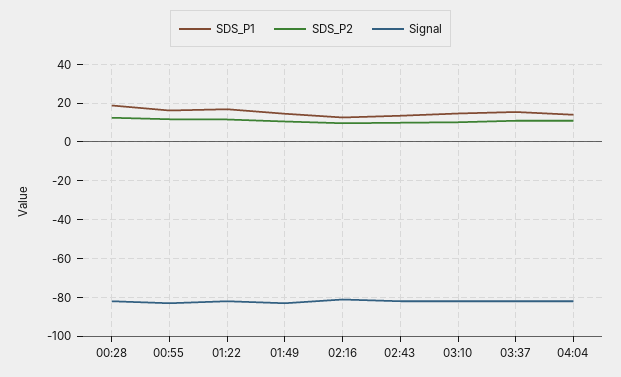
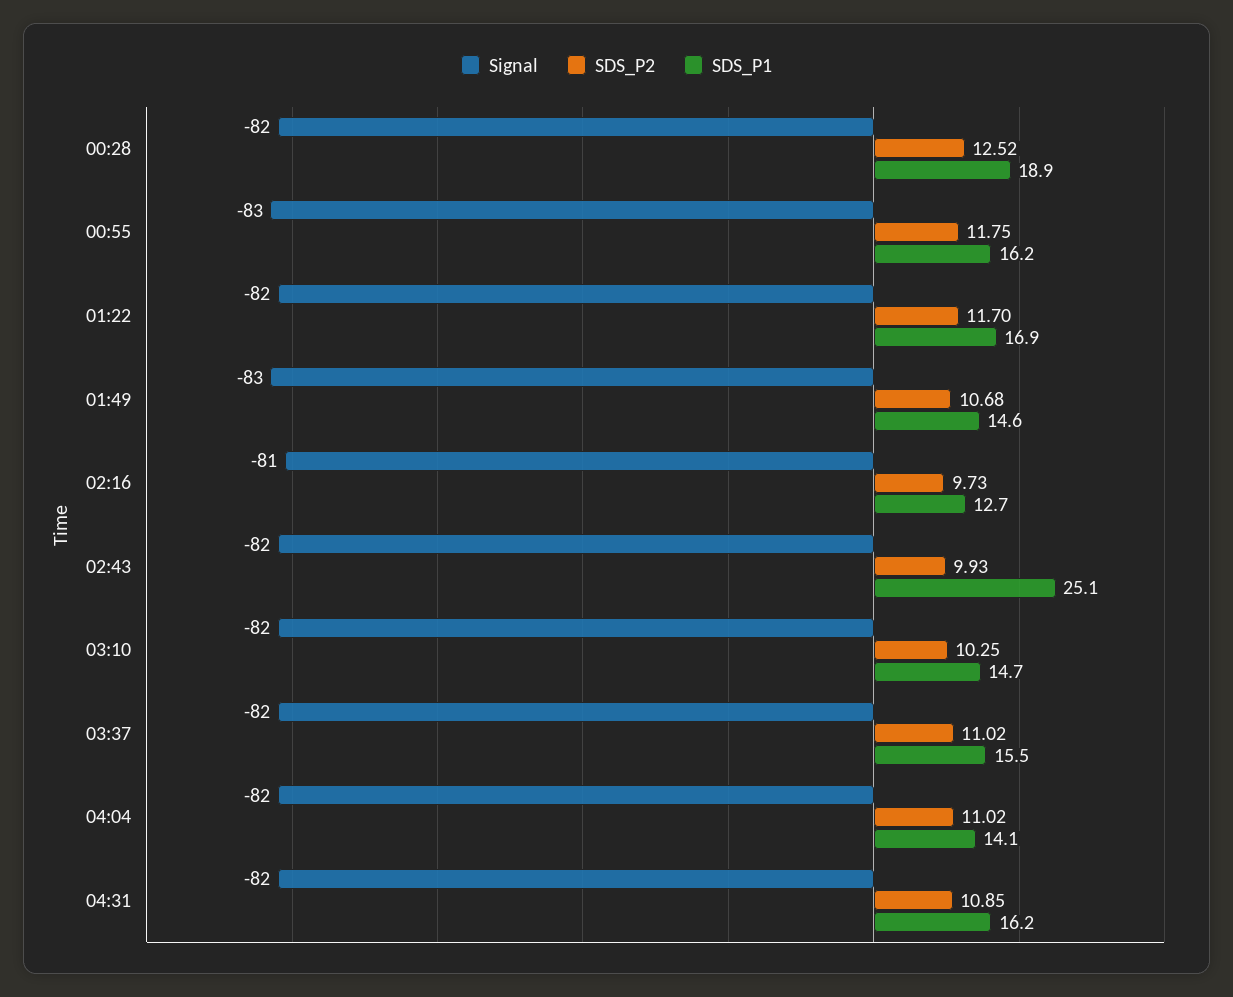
SDS_P1, 02:43: 15 -> 25.1
Signal, 04:31: none -> -82
SDS_P2, 04:31: none -> 10.85
SDS_P1, 04:31: none -> 16.2

